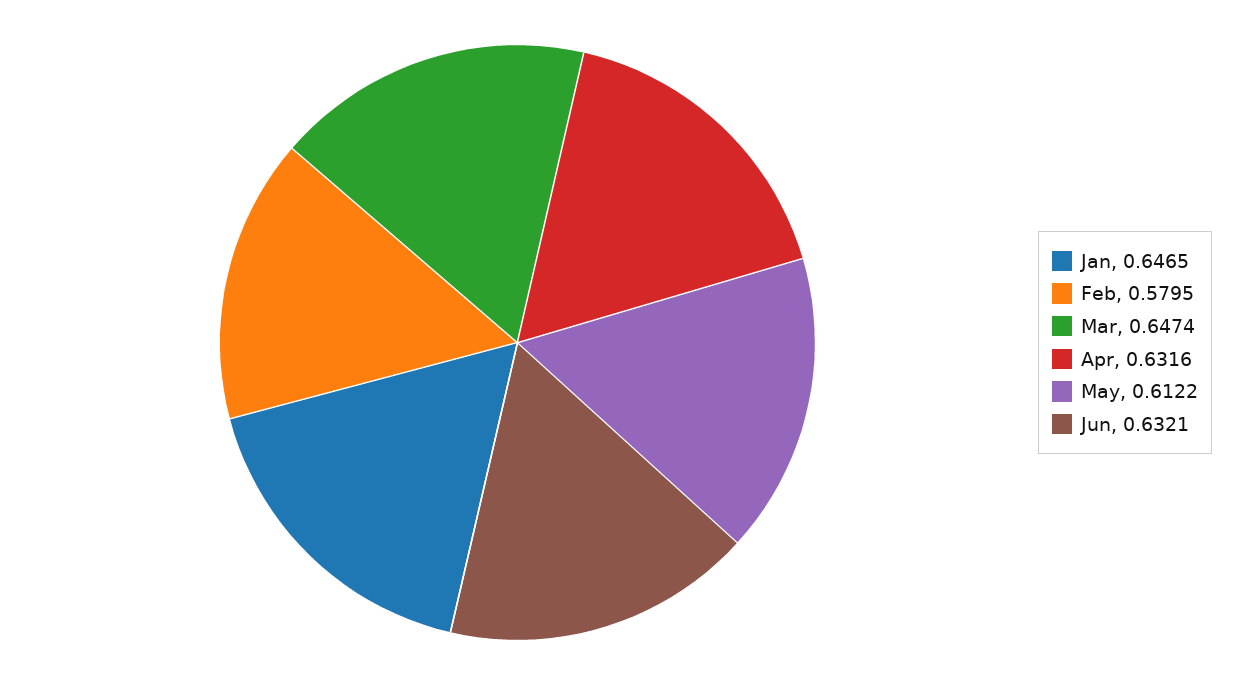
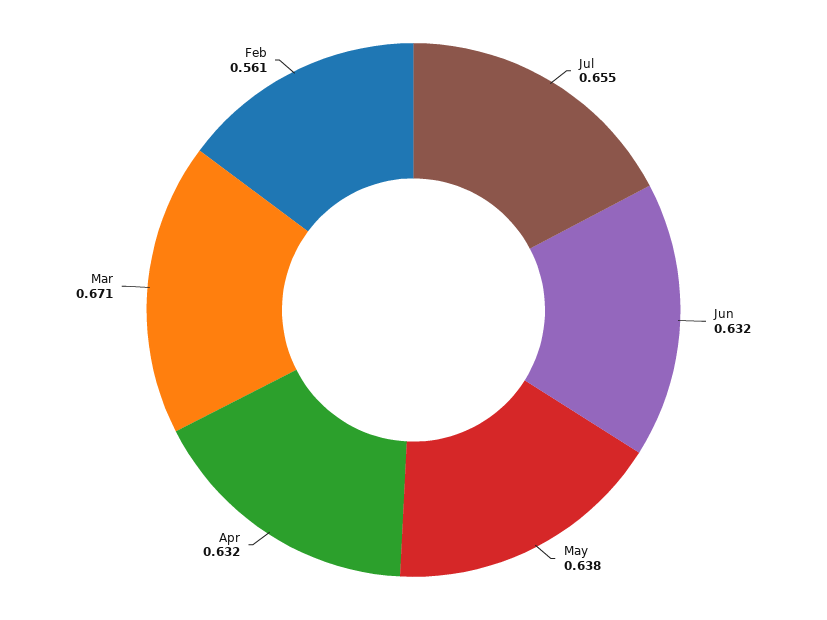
Jan: 0.6465 -> none
Feb: 0.5795 -> 0.561
Mar: 0.6474 -> 0.671
May: 0.6122 -> 0.638
Jul: none -> 0.655

